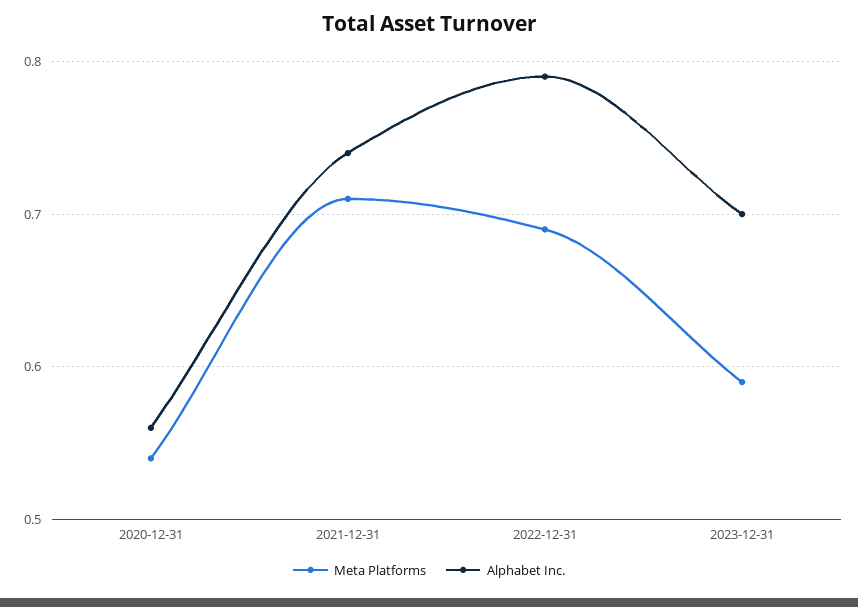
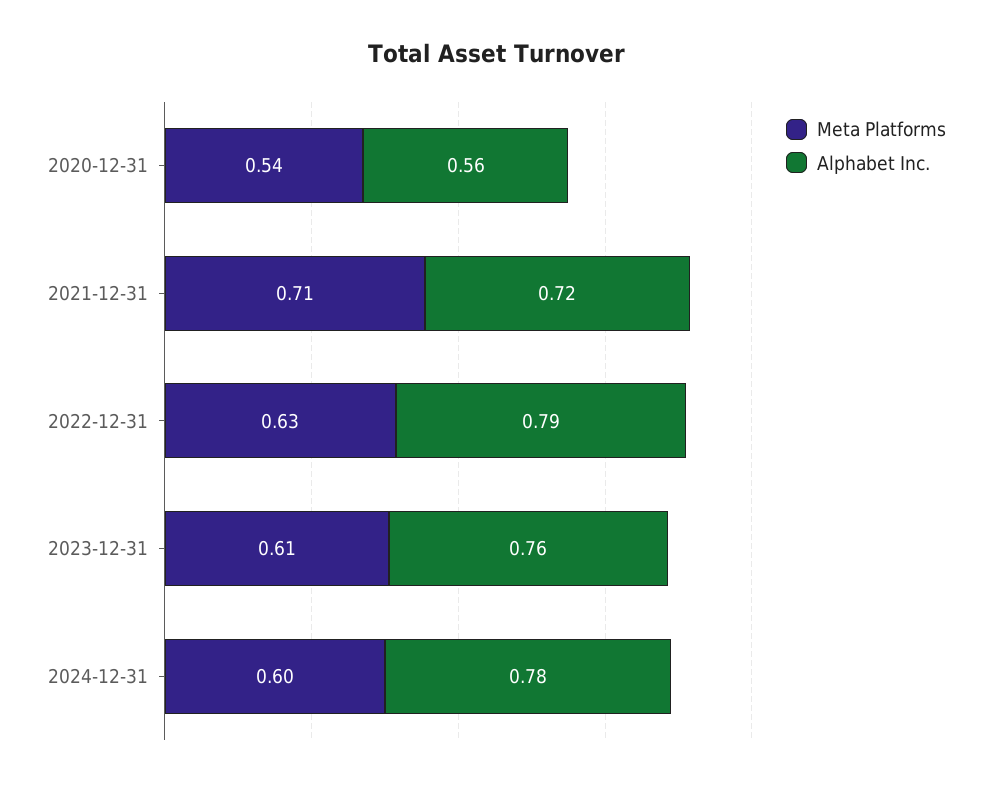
Alphabet Inc., 2021-12-31: 0.74 -> 0.72
Meta Platforms, 2022-12-31: 0.69 -> 0.63
Meta Platforms, 2023-12-31: 0.59 -> 0.61
Alphabet Inc., 2023-12-31: 0.7 -> 0.76
Meta Platforms, 2024-12-31: none -> 0.6
Alphabet Inc., 2024-12-31: none -> 0.78

